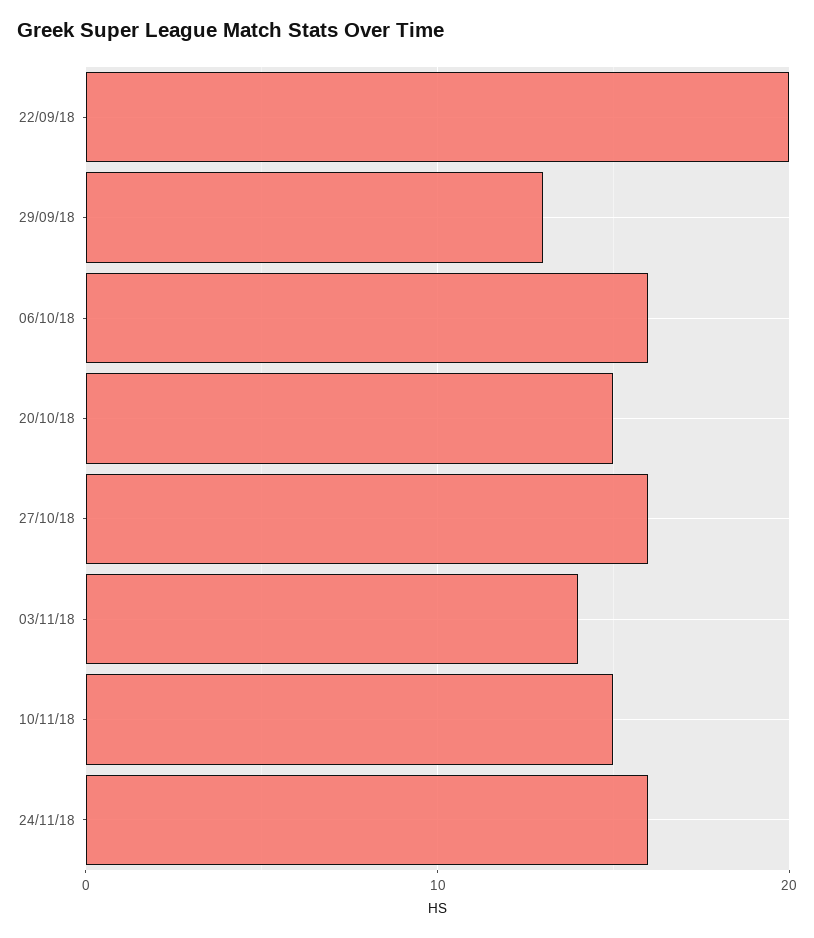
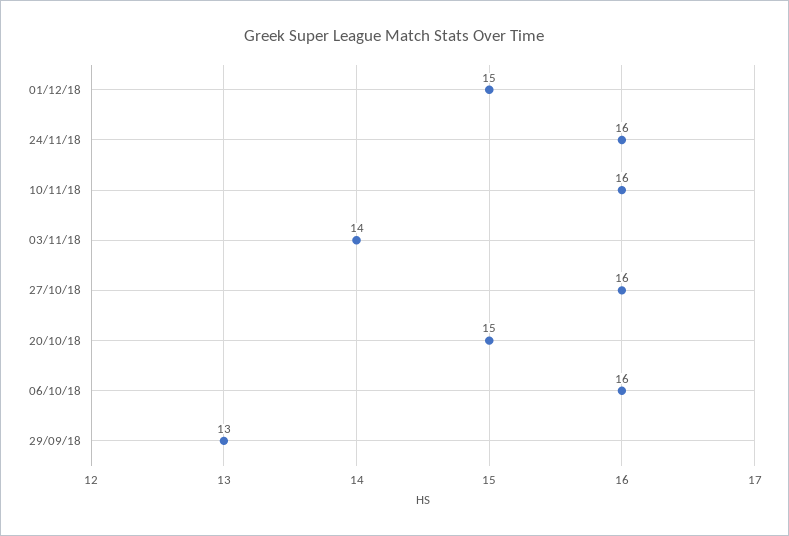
22/09/18: 20 -> none
10/11/18: 15 -> 16
01/12/18: none -> 15

